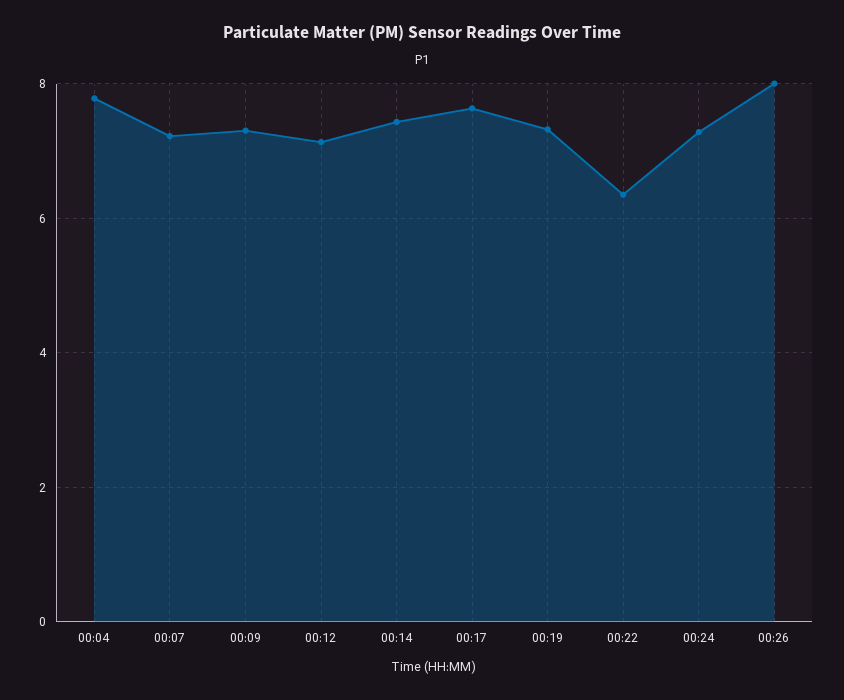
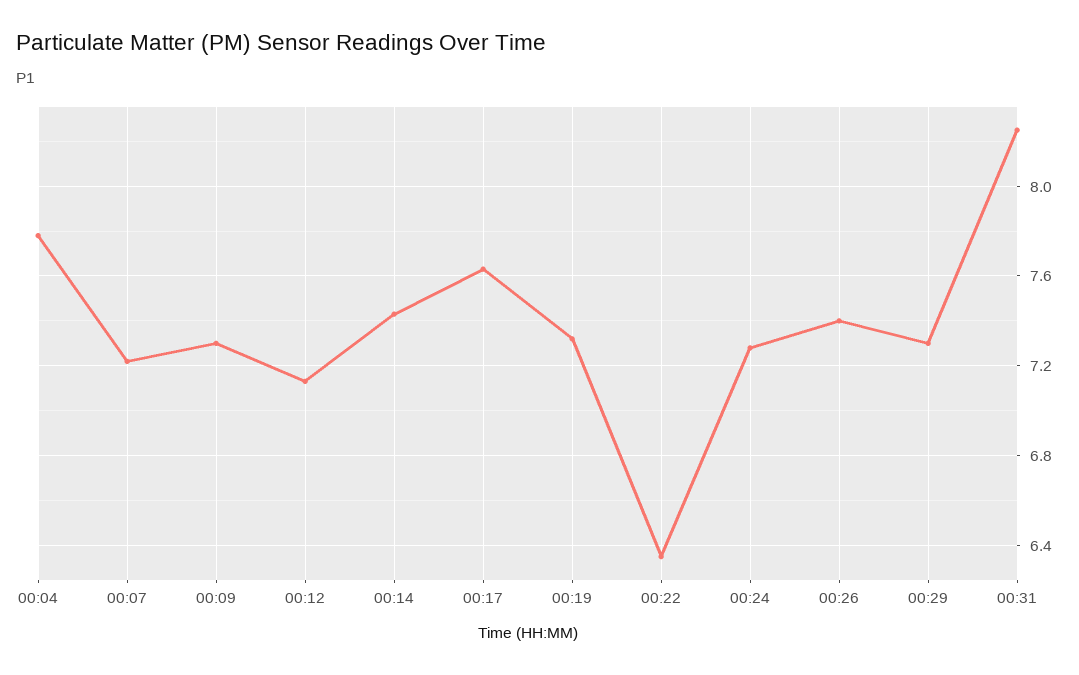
00:26: 8 -> 7.4
00:29: none -> 7.3
00:31: none -> 8.25

